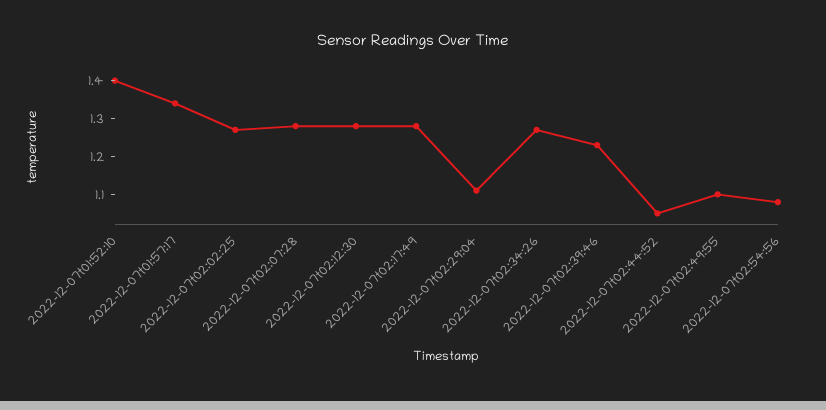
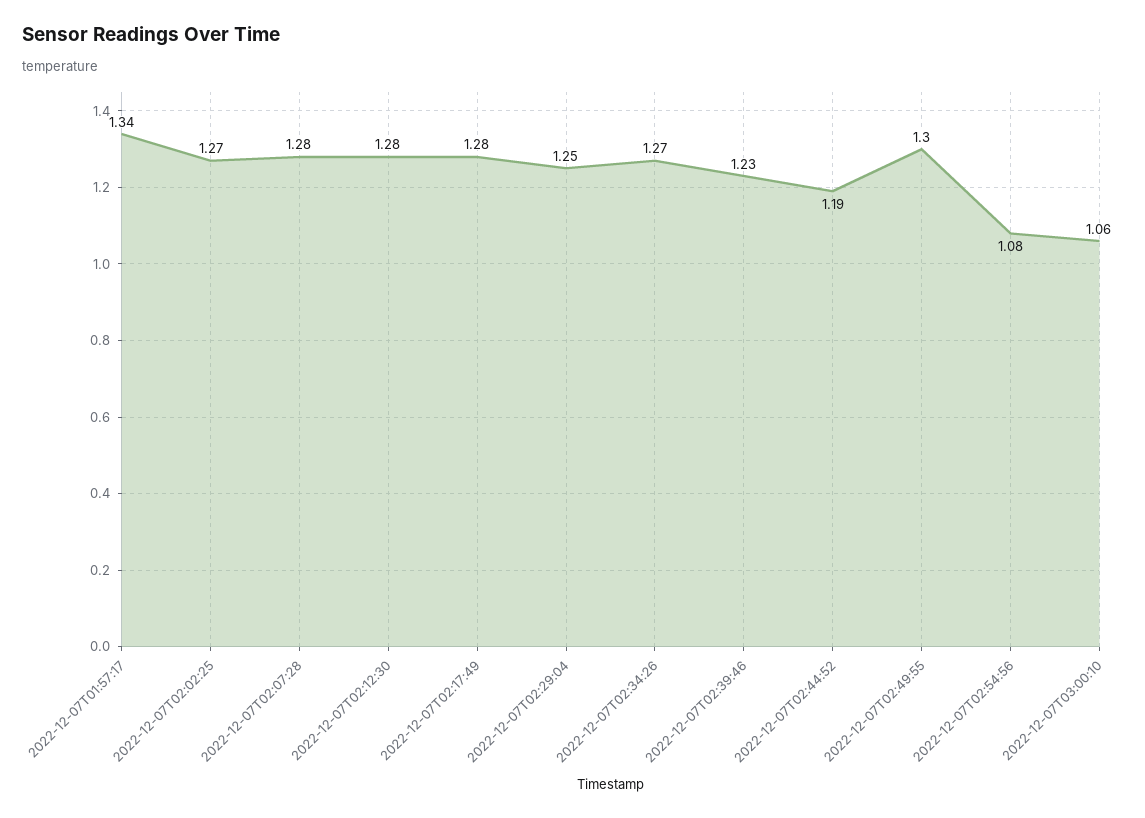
2022-12-07t01:52:10: 1.4 -> none
2022-12-07t02:29:04: 1.1 -> 1.25
2022-12-07t02:44:52: 1.05 -> 1.19
2022-12-07t02:49:55: 1.1 -> 1.3
2022-12-07T03:00:10: none -> 1.06

